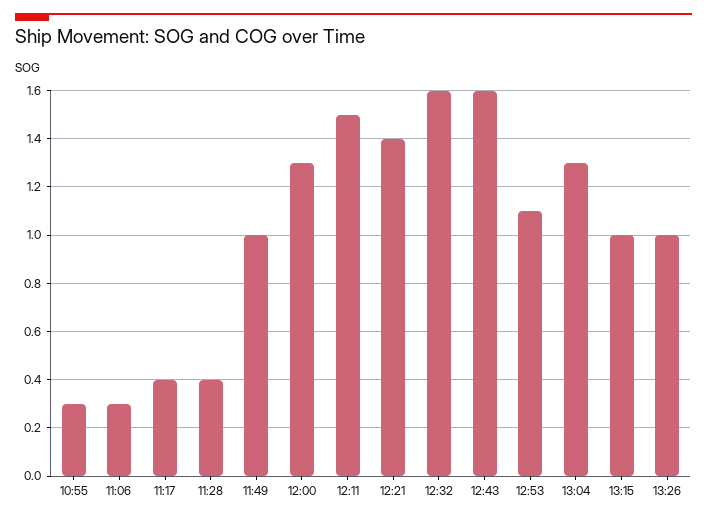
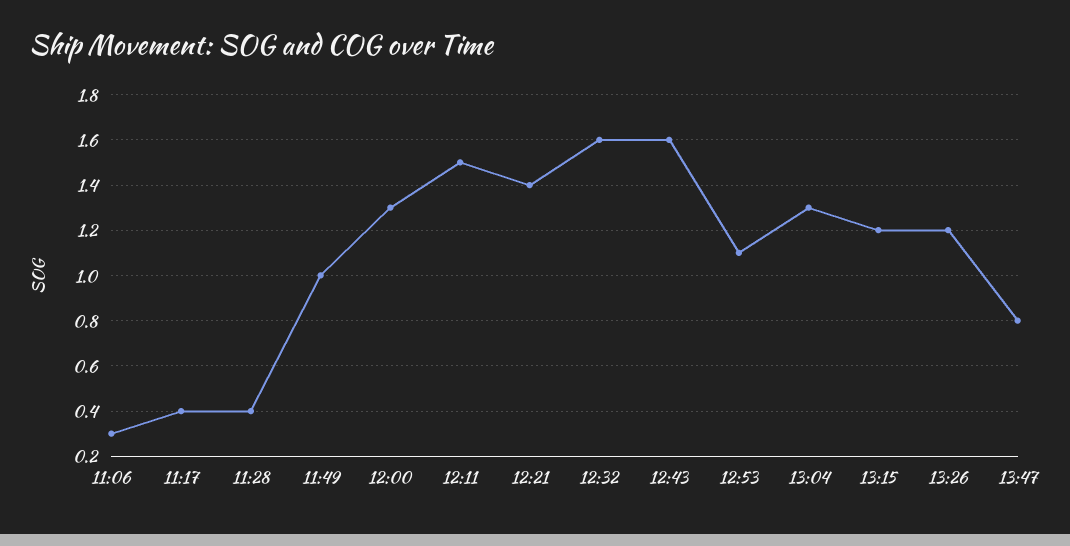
10:55: 0.3 -> none
13:15: 1 -> 1.2
13:26: 1 -> 1.2
13:47: none -> 0.8

